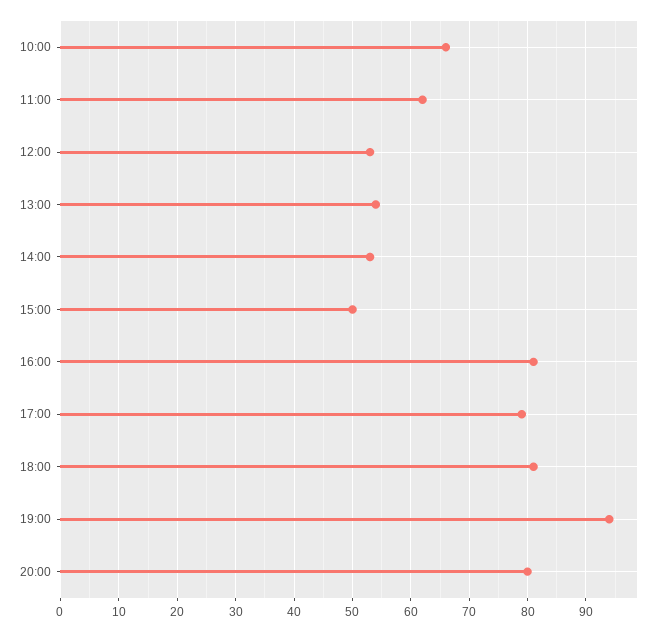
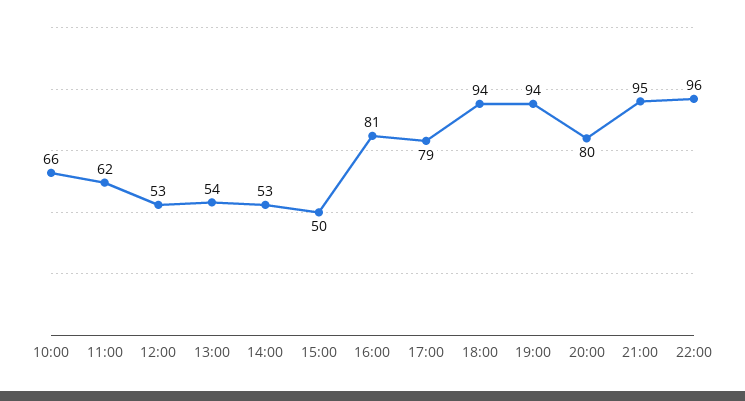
18:00: 80 -> 94
21:00: none -> 95
22:00: none -> 96

